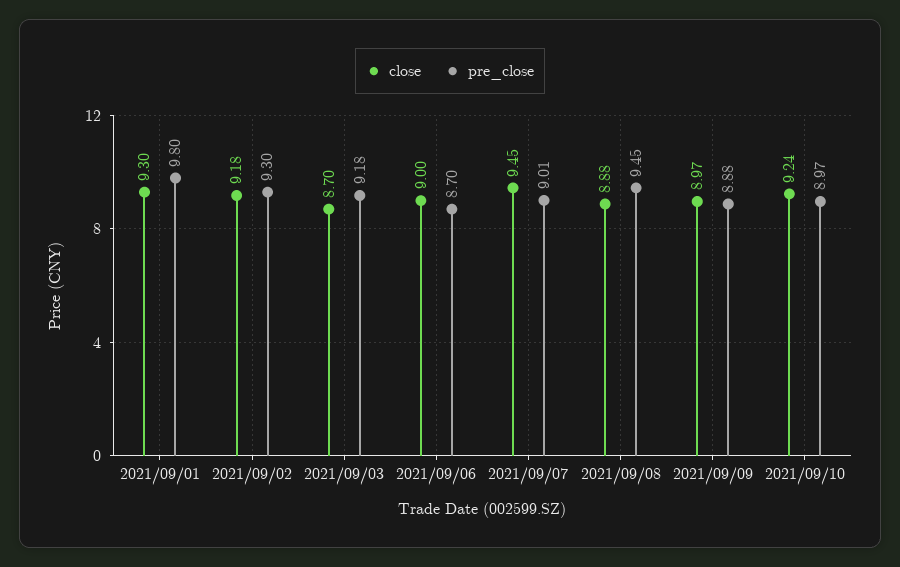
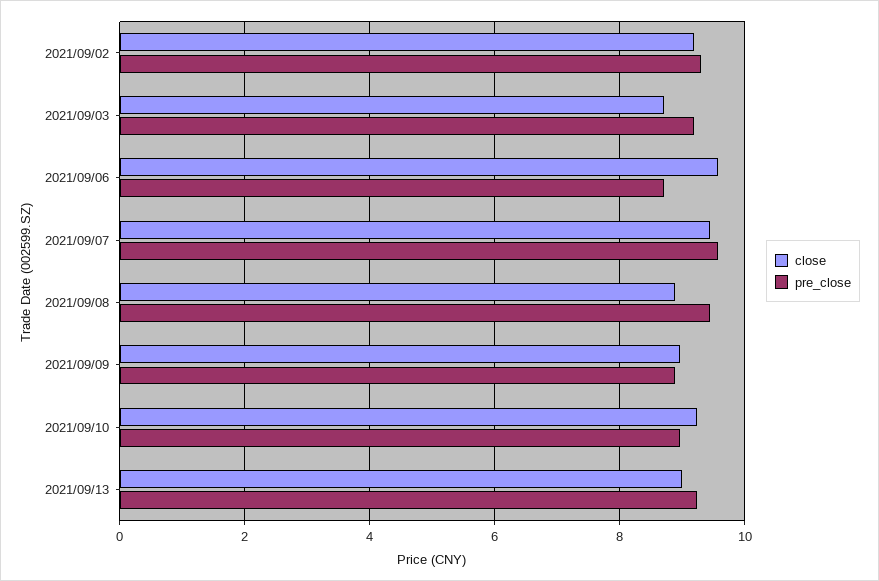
close, 2021/09/01: 9.3 -> none
pre_close, 2021/09/01: 9.8 -> none
close, 2021/09/06: 9 -> 9.6
pre_close, 2021/09/07: 9.01 -> 9.6
close, 2021/09/13: none -> 9
pre_close, 2021/09/13: none -> 9.2

